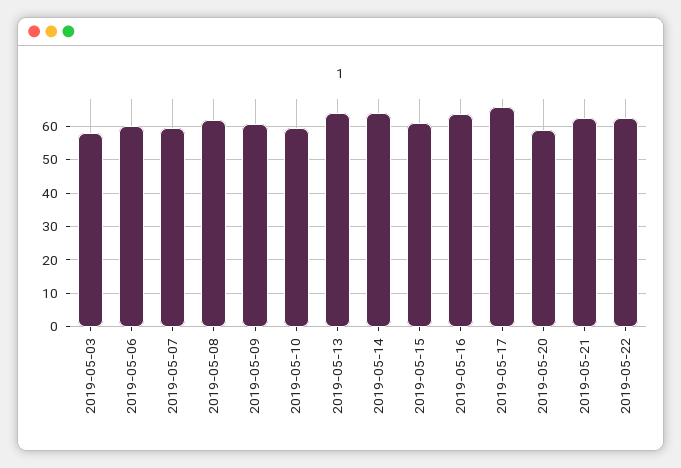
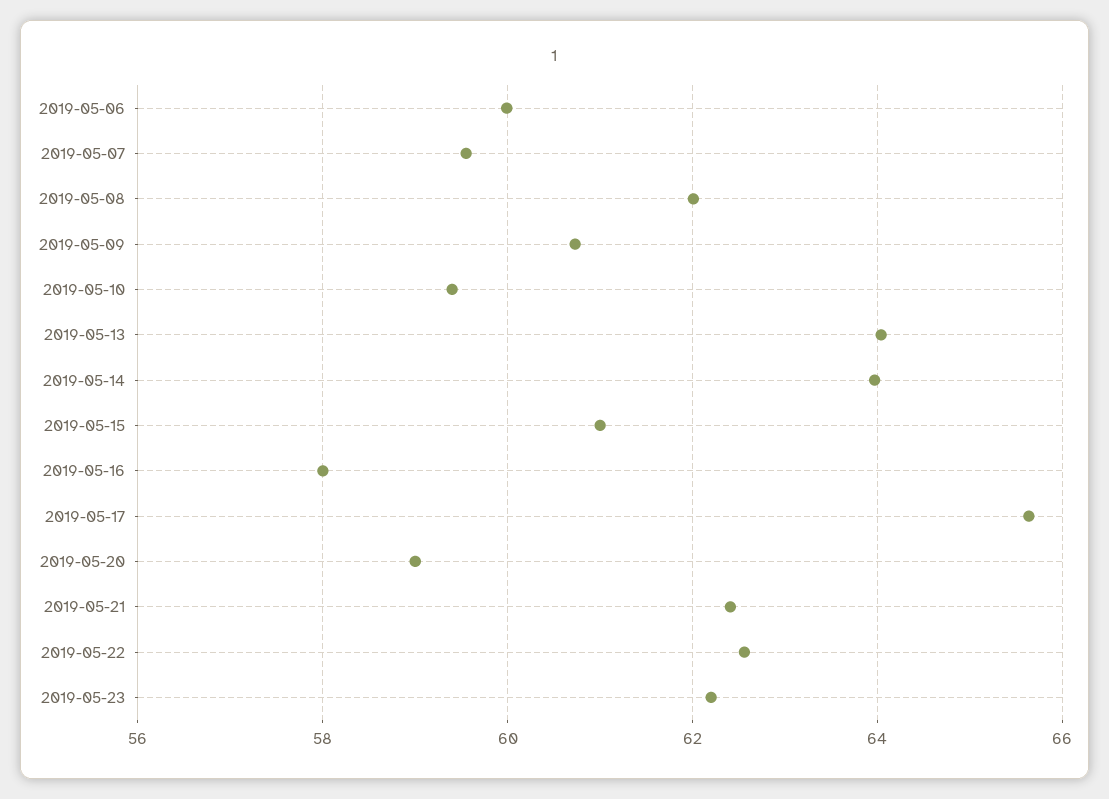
2019-05-03: 58 -> none
2019-05-16: 64 -> 58
2019-05-23: none -> 62.2

